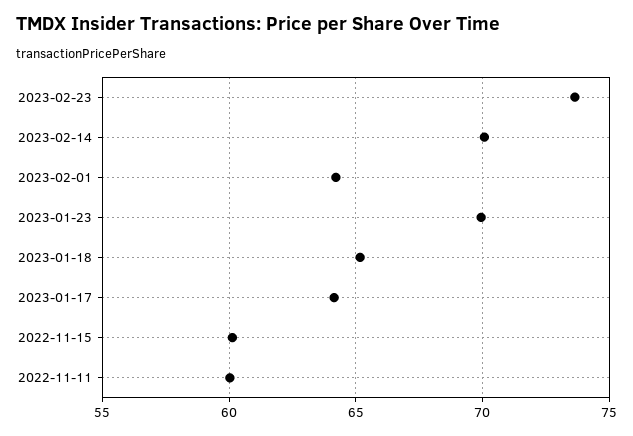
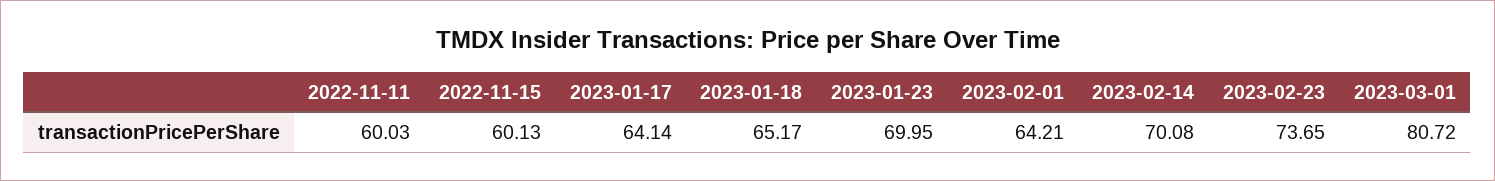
2023-03-01: none -> 80.72

